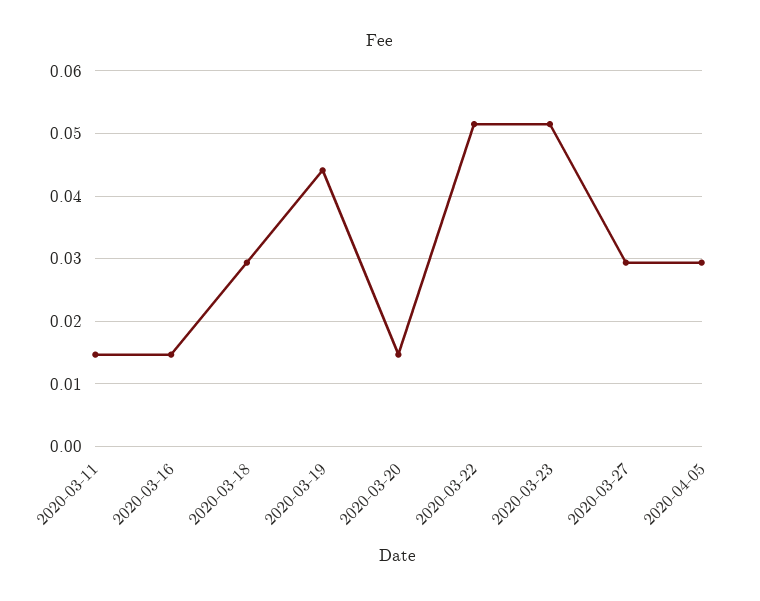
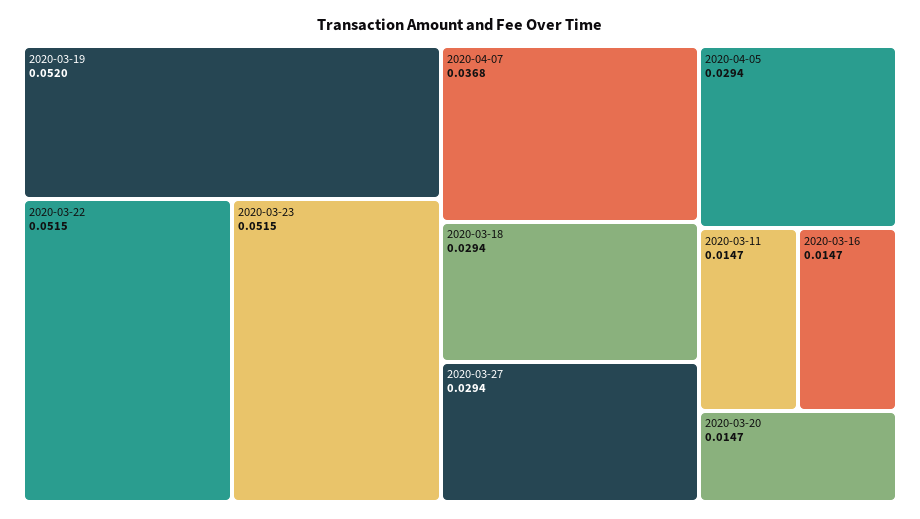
2020-03-19: 0.044 -> 0.052
2020-04-07: none -> 0.0368

